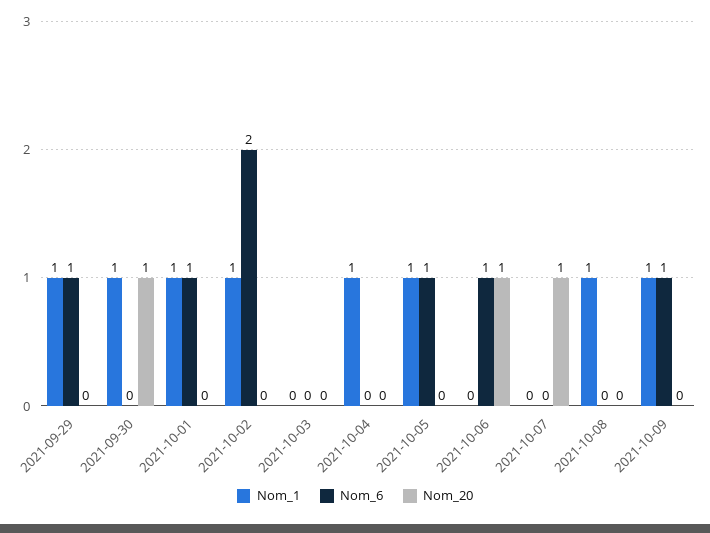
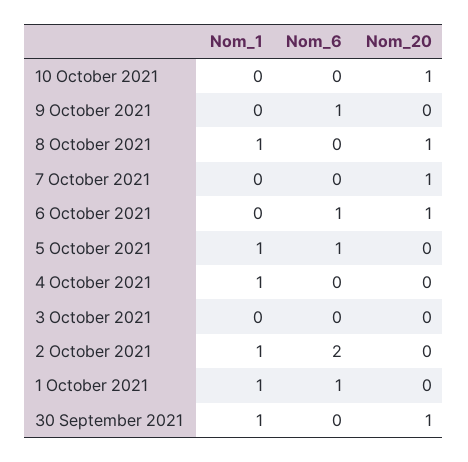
Nom_1, 2021-09-29: 1 -> none
Nom_6, 2021-09-29: 1 -> none
Nom_20, 2021-09-29: 0 -> none
Nom_20, 2021-10-08: 0 -> 1
Nom_1, 2021-10-09: 1 -> 0
Nom_1, 10 October 2021: none -> 0
Nom_6, 10 October 2021: none -> 0
Nom_20, 10 October 2021: none -> 1

